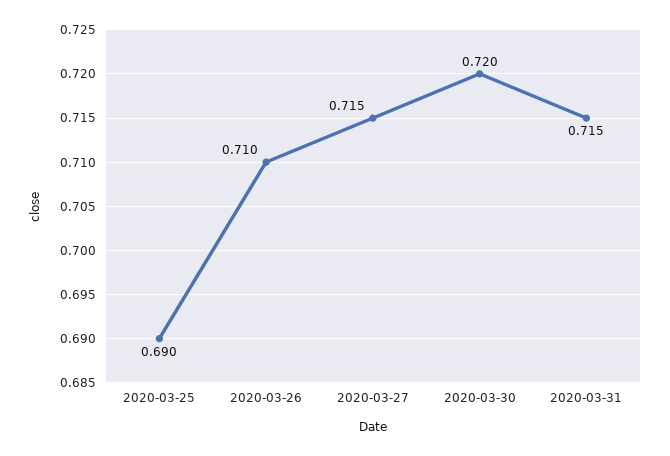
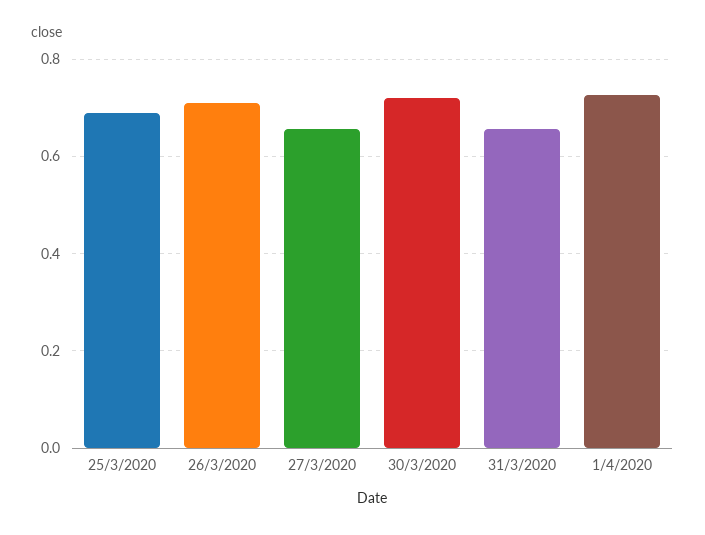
2020-03-27: 0.715 -> 0.66
2020-03-31: 0.715 -> 0.66
1/4/2020: none -> 0.72

